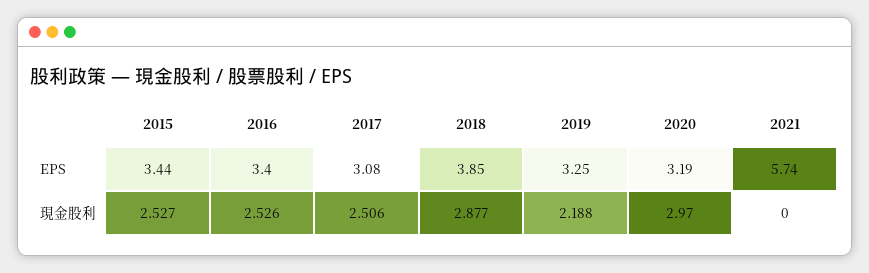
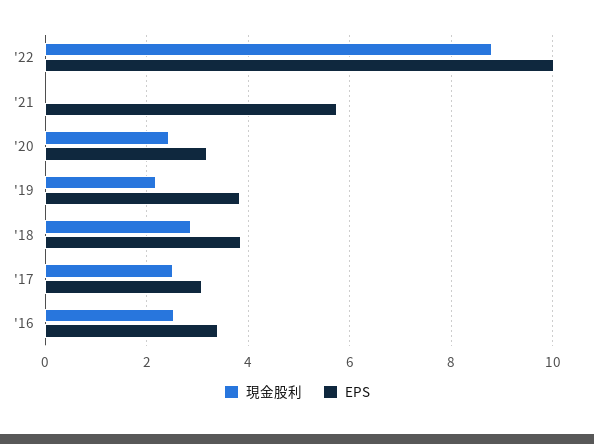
EPS, 2015: 3.44 -> none
EPS, 2019: 3.25 -> 3.8
現金股利, 2015: 2.527 -> none
現金股利, 2020: 2.97 -> 2.4
現金股利, '22: none -> 8.8
EPS, '22: none -> 10

